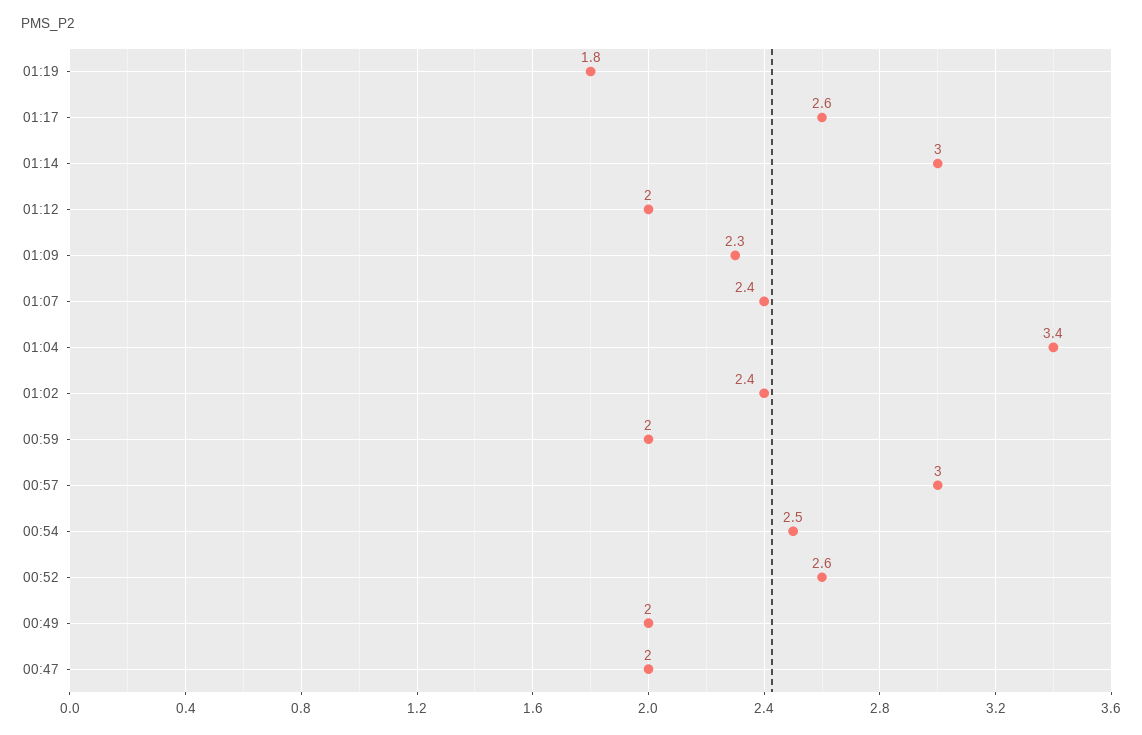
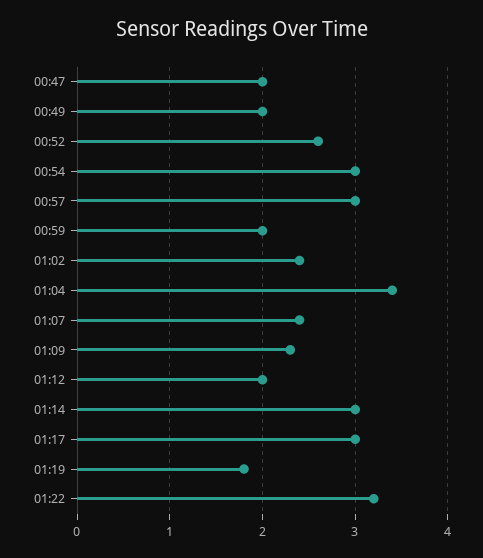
01:17: 2.6 -> 3
00:54: 2.5 -> 3
01:22: none -> 3.2

